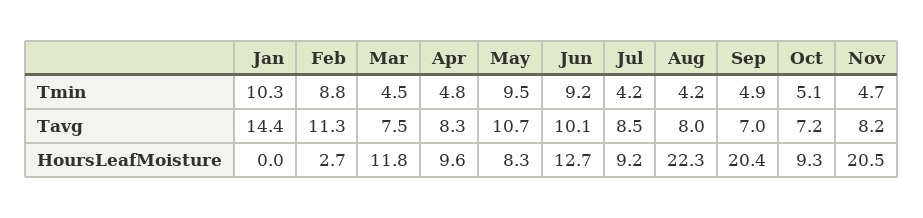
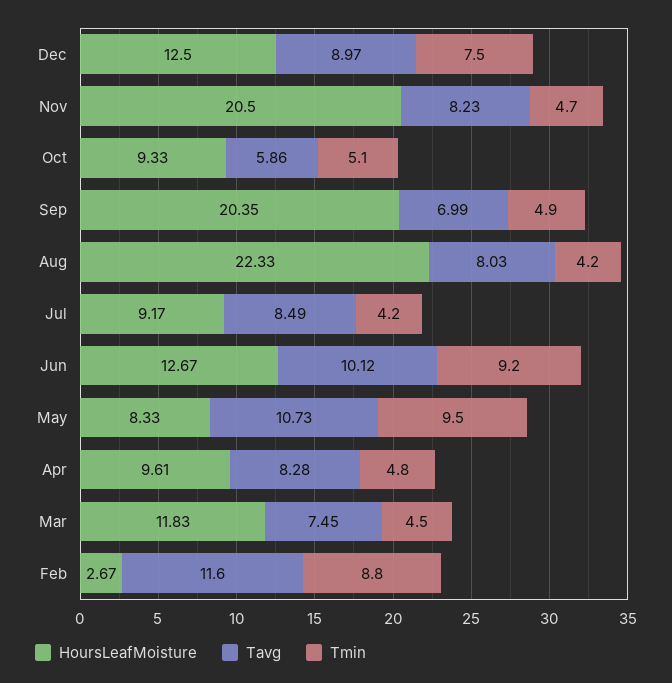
Tmin, Jan: 10.3 -> none
Tavg, Jan: 14.4 -> none
Tavg, Feb: 11.3 -> 11.6
Tavg, Oct: 7.2 -> 5.86
HoursLeafMoisture, Jan: 0 -> none
HoursLeafMoisture, Dec: none -> 12.5
Tavg, Dec: none -> 8.97
Tmin, Dec: none -> 7.5

